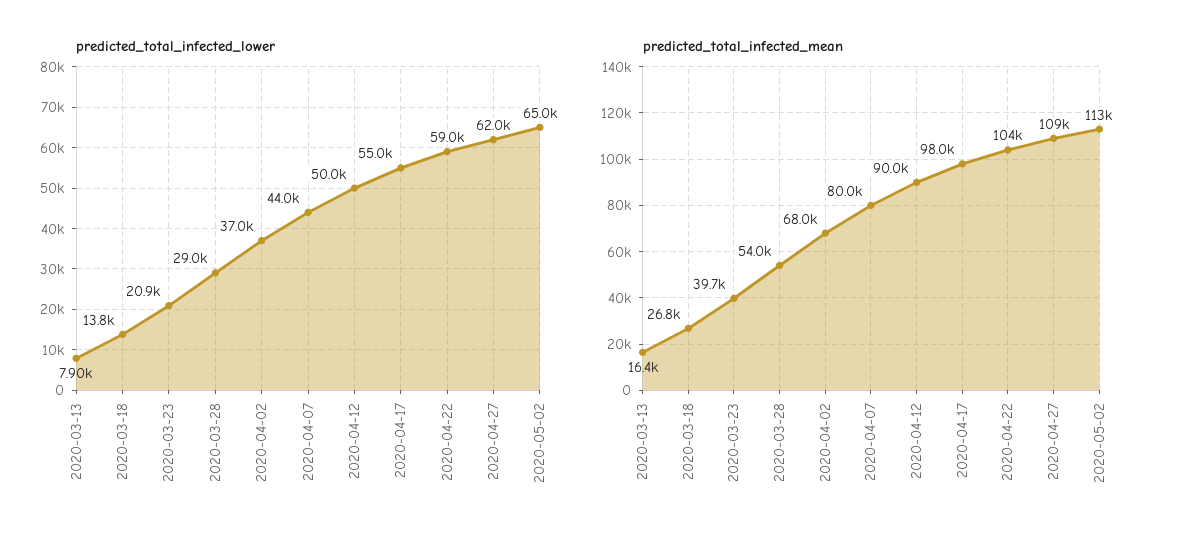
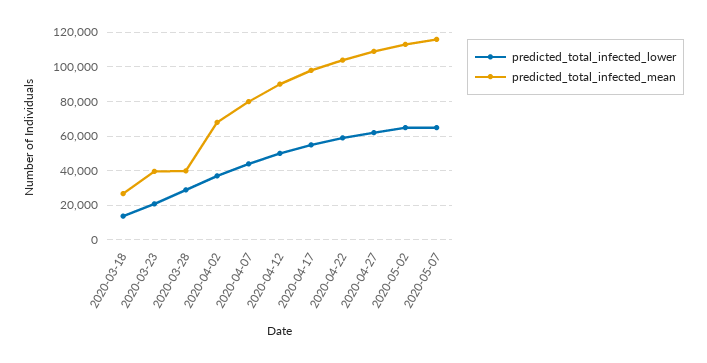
predicted_total_infected_lower, 2020-03-13: 7900 -> none
predicted_total_infected_mean, 2020-03-13: 16400 -> none
predicted_total_infected_mean, 2020-03-28: 54000 -> 40000
predicted_total_infected_lower, 2020-05-07: none -> 65000
predicted_total_infected_mean, 2020-05-07: none -> 115000

